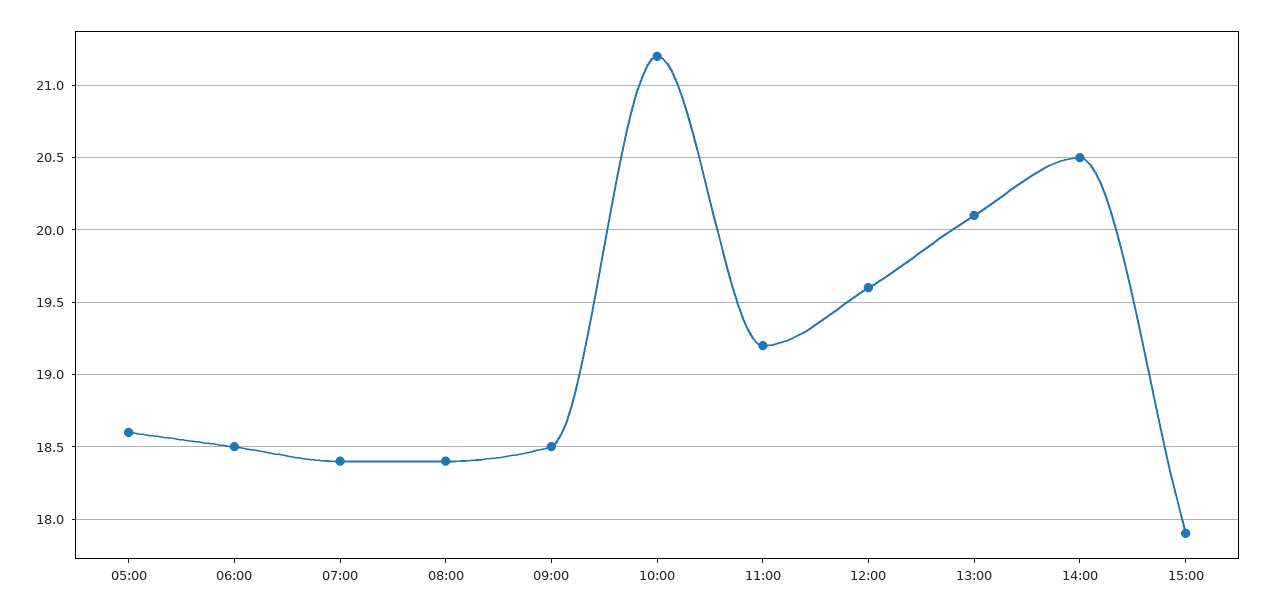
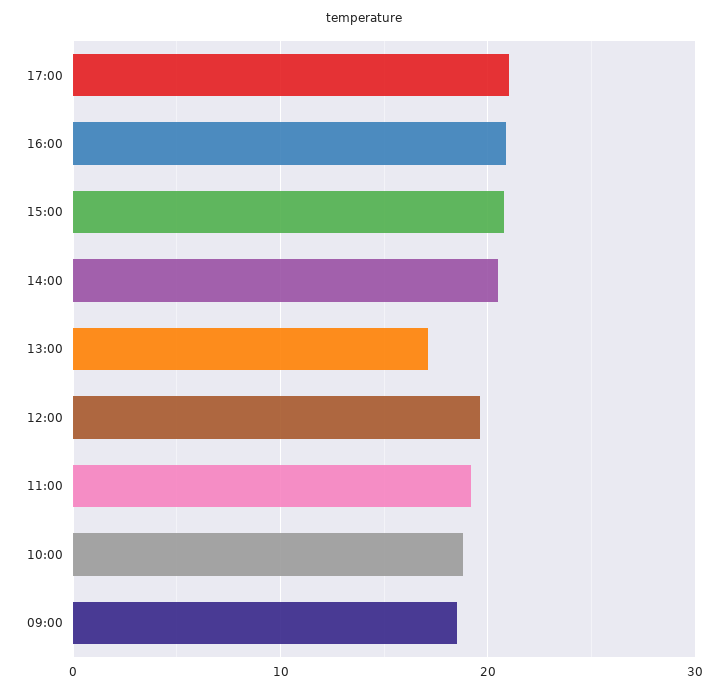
05:00: 18.6 -> none
06:00: 18.5 -> none
07:00: 18.4 -> none
08:00: 18.4 -> none
10:00: 21.2 -> 19
13:00: 20.1 -> 17
15:00: 17.9 -> 21
17:00: none -> 21
16:00: none -> 21

